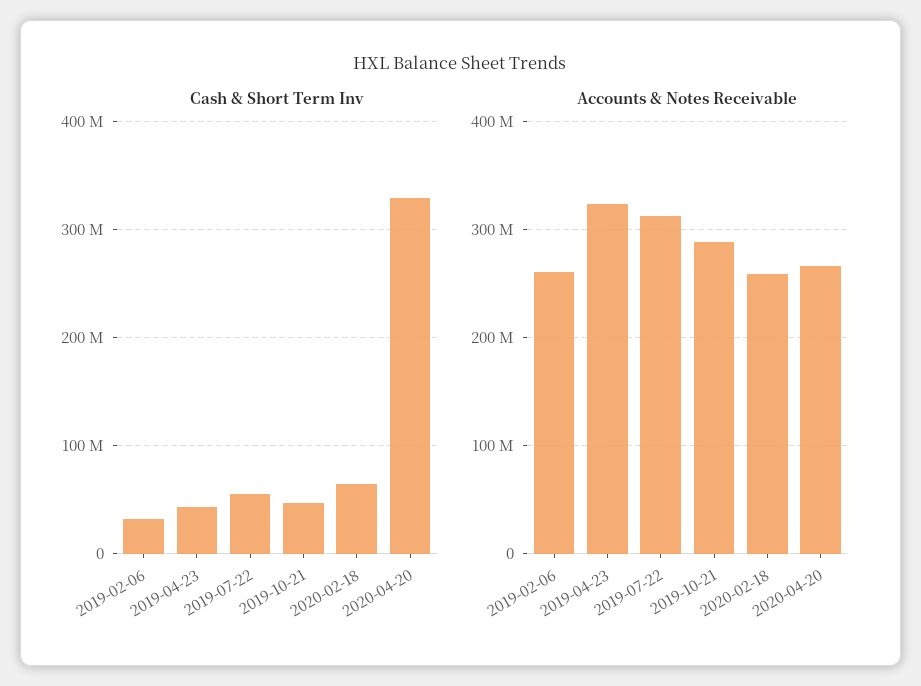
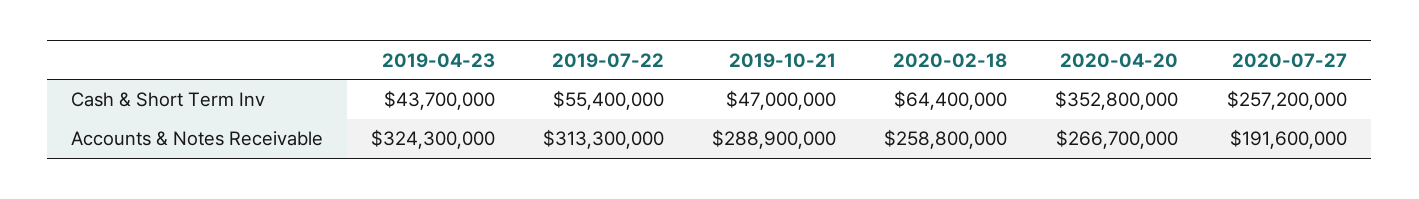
Cash & Short Term Inv, 2019-02-06: 30000000 -> none
Cash & Short Term Inv, 2020-04-20: 330000000 -> 352800000
Accounts & Notes Receivable, 2019-02-06: 260000000 -> none
Cash & Short Term Inv, 2020-07-27: none -> 257200000
Accounts & Notes Receivable, 2020-07-27: none -> 191600000

